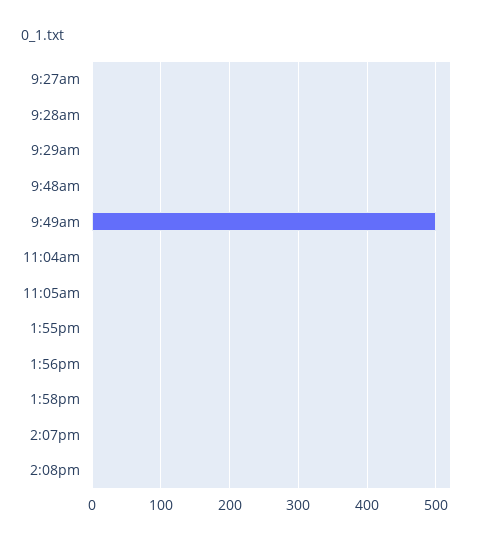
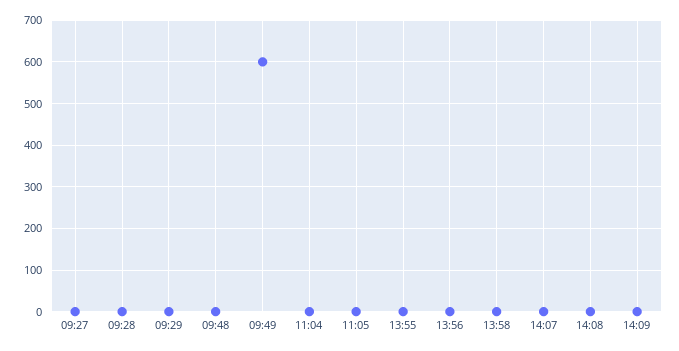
9:49am: 500 -> 600
14:09: none -> 0

